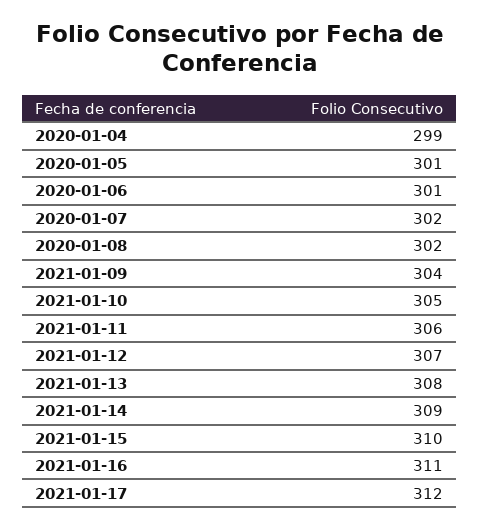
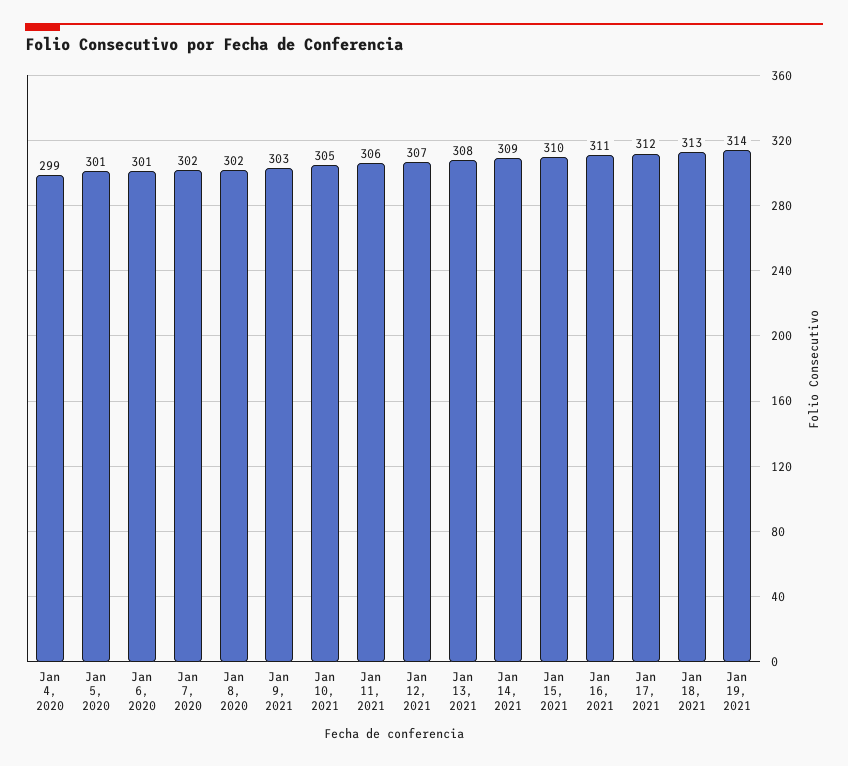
2021-01-09: 304 -> 303
Jan 18, 2021: none -> 313
Jan 19, 2021: none -> 314

